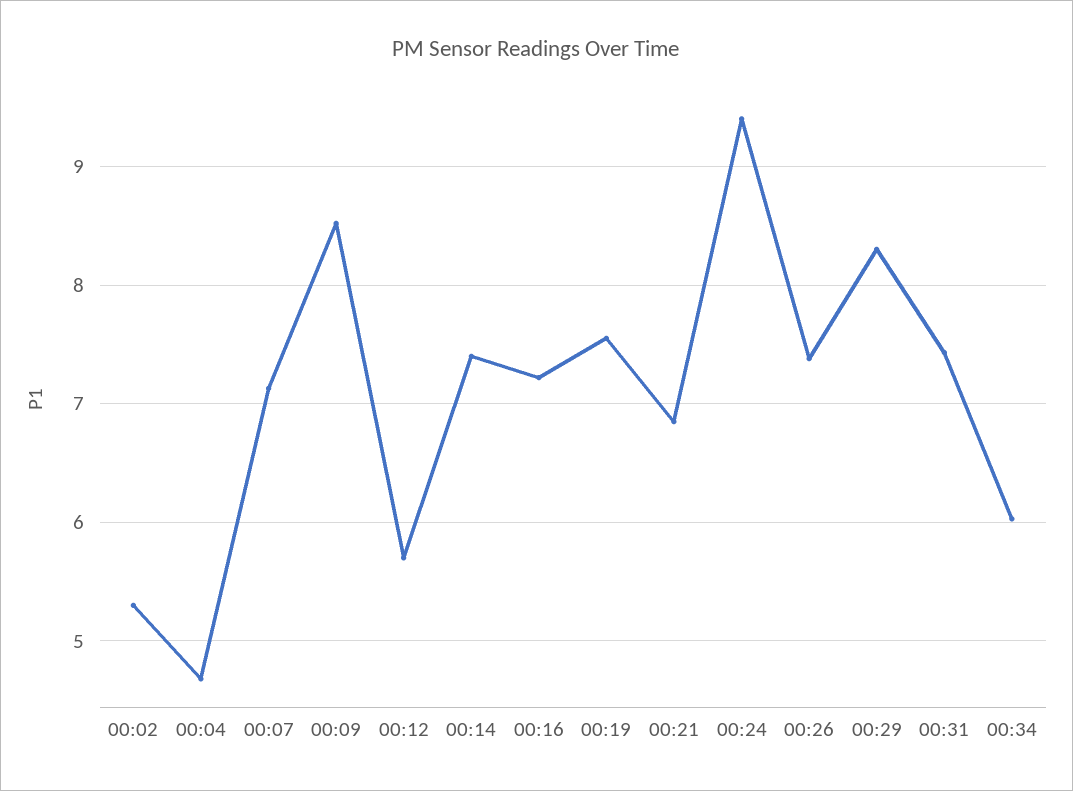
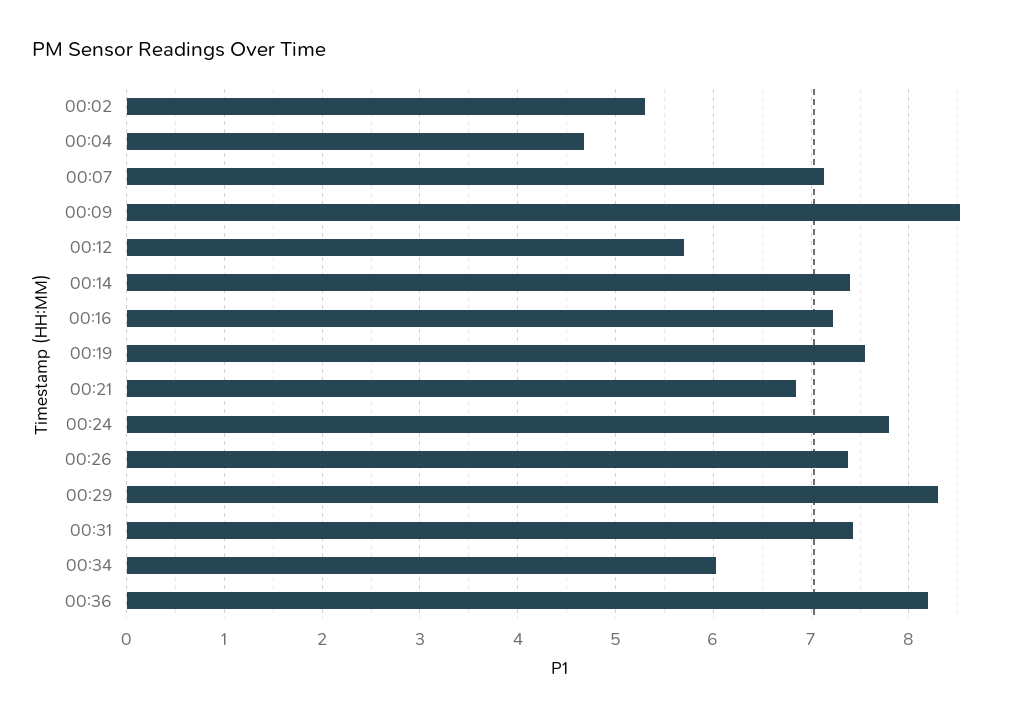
00:24: 9.4 -> 7.8
00:36: none -> 8.2

